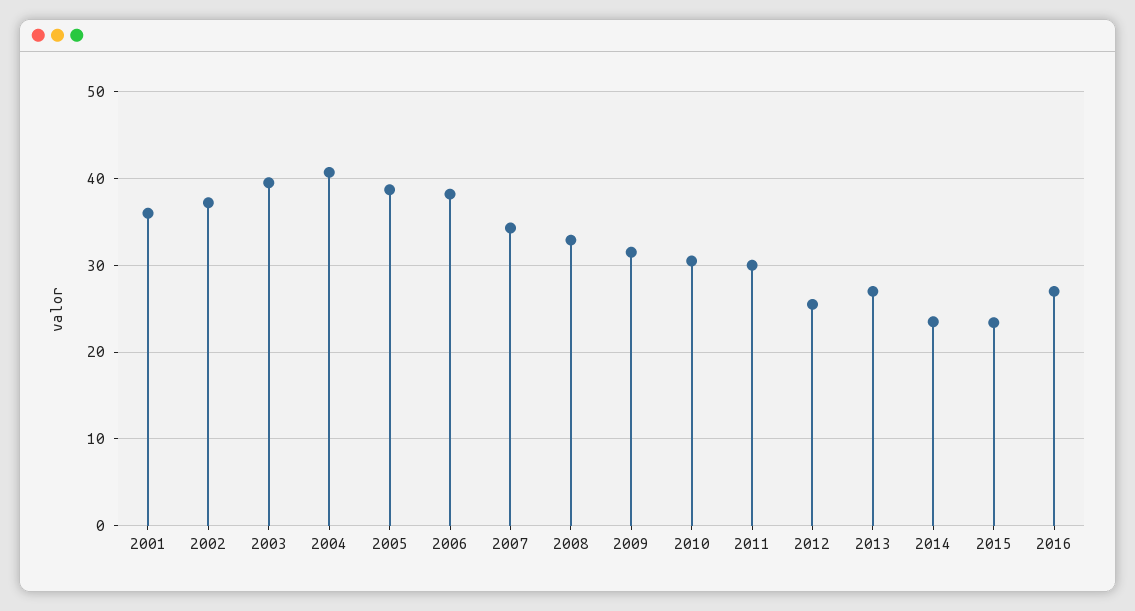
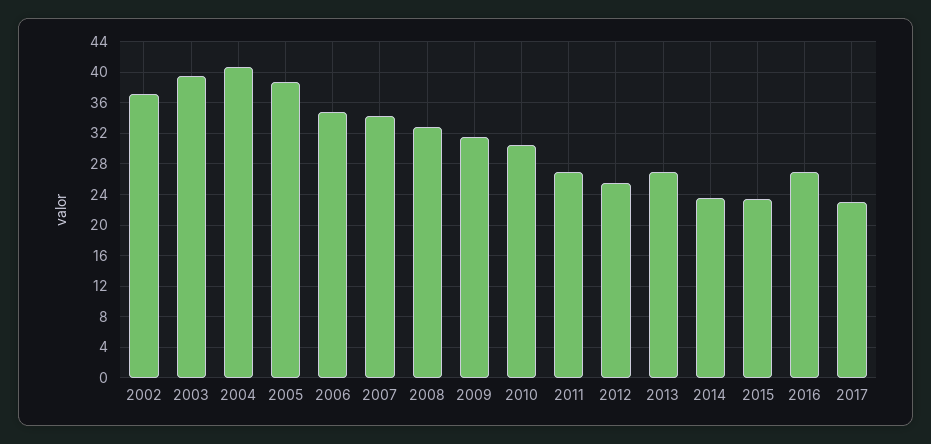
2001: 36 -> none
2006: 38 -> 35
2011: 30 -> 27
2017: none -> 23

